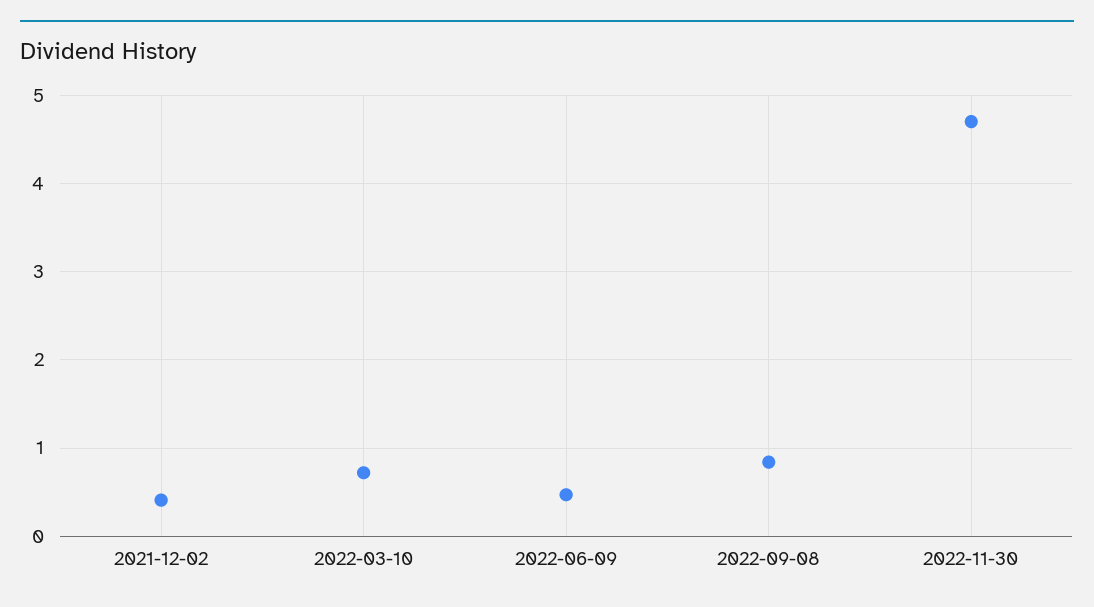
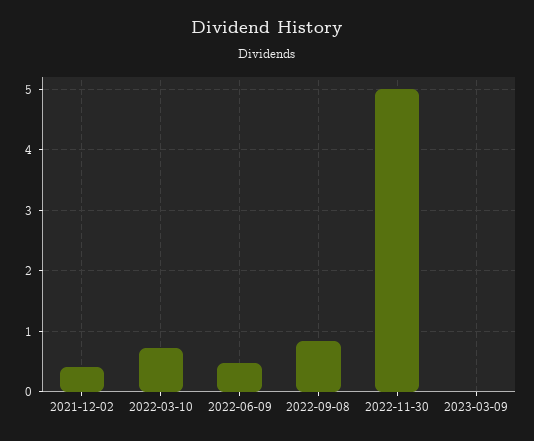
2022-11-30: 4.7 -> 5
2023-03-09: none -> 0

